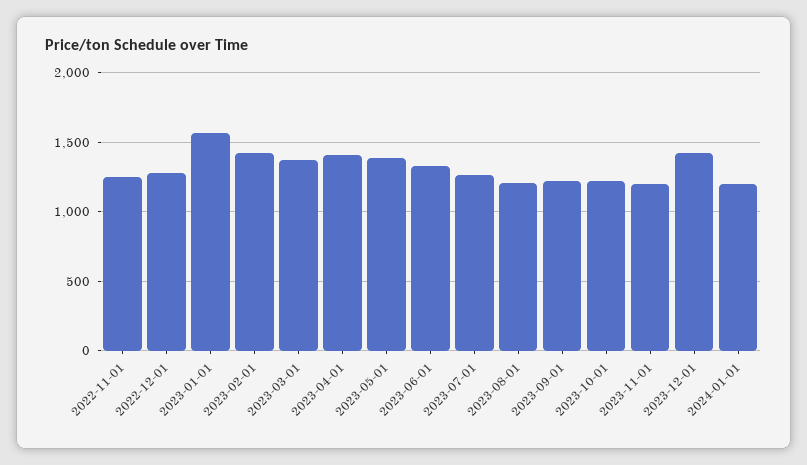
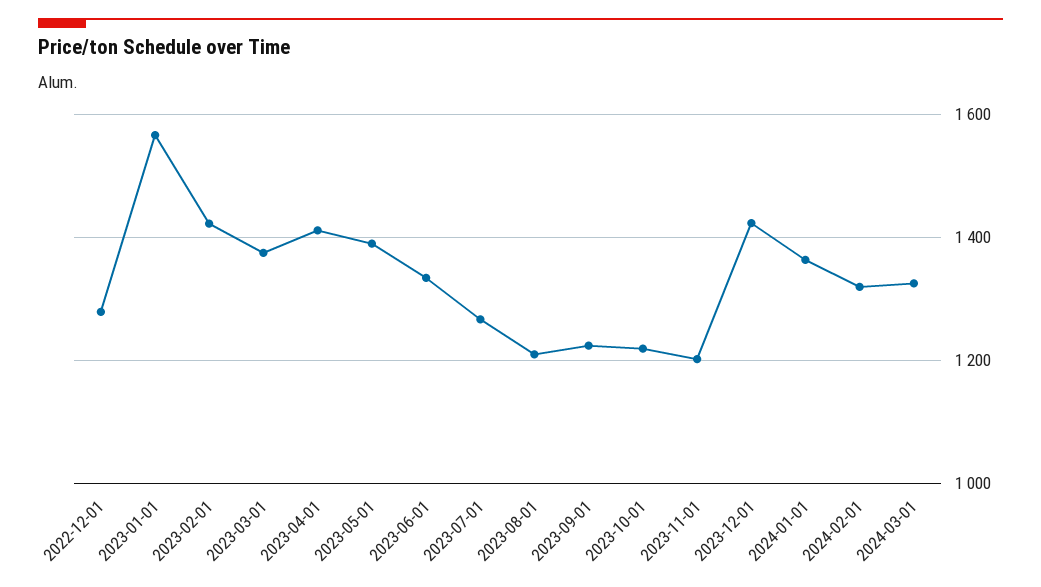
2022-11-01: 1250 -> none
2024-01-01: 1200 -> 1360
2024-02-01: none -> 1320
2024-03-01: none -> 1320

